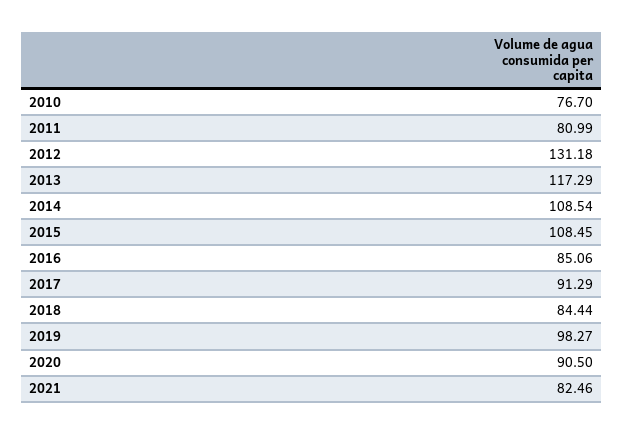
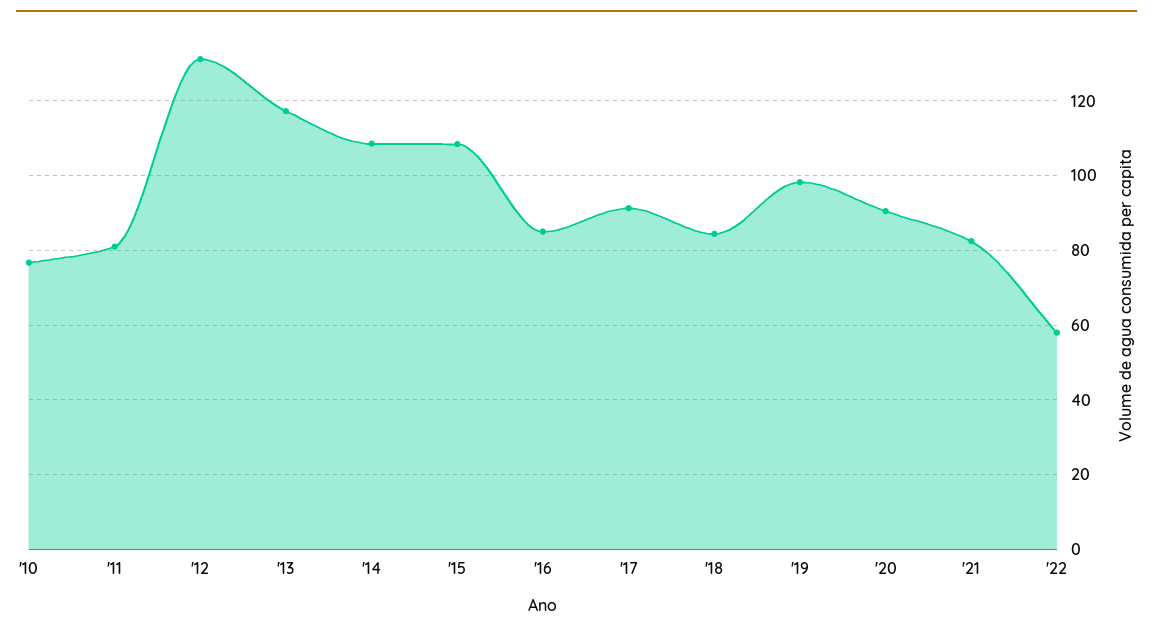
'22: none -> 58

